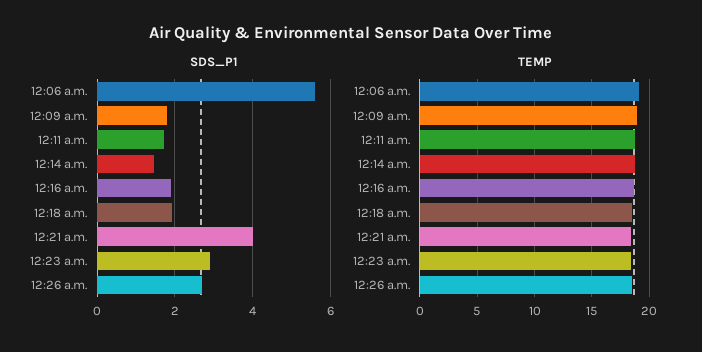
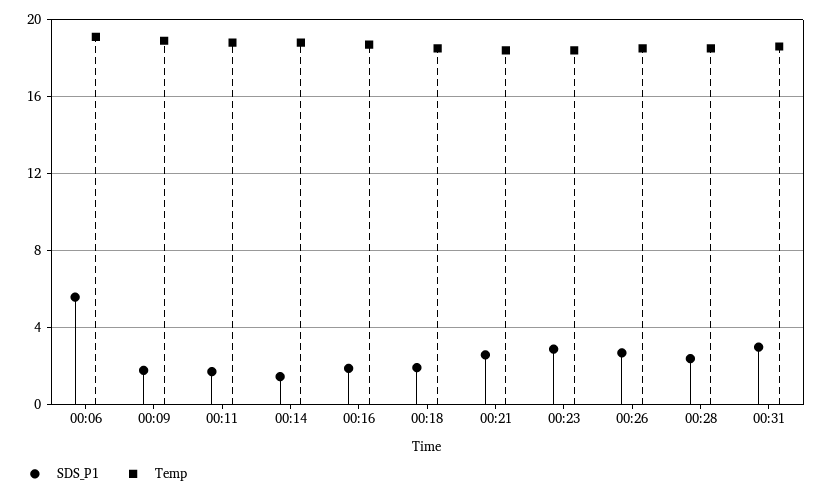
SDS_P1, 12:21 a.m.: 4 -> 2.5
SDS_P1, 00:28: none -> 2.5
TEMP, 00:28: none -> 18.5
SDS_P1, 00:31: none -> 3
TEMP, 00:31: none -> 18.5

